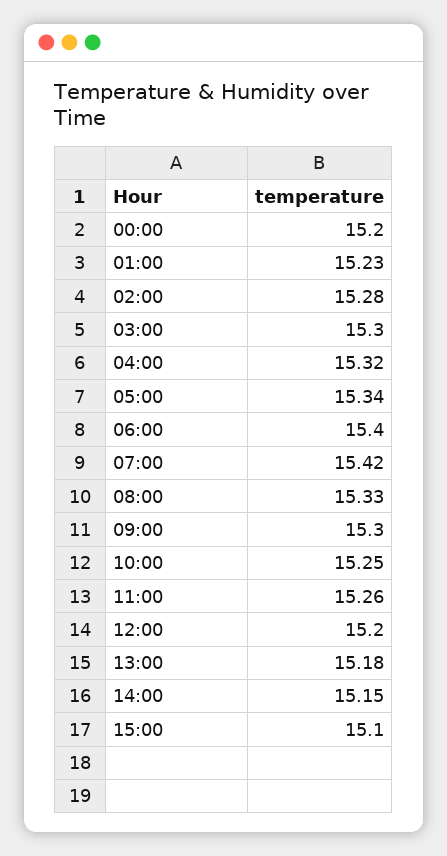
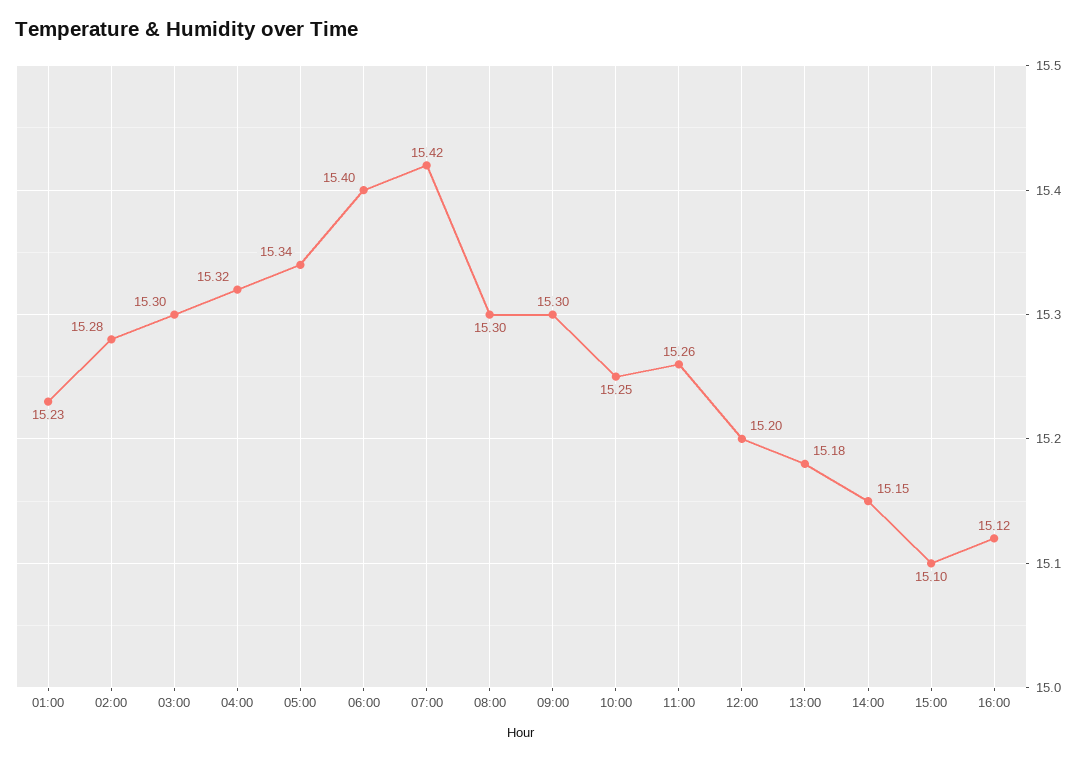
00:00: 15.2 -> none
08:00: 15.33 -> 15.3
16:00: none -> 15.12

